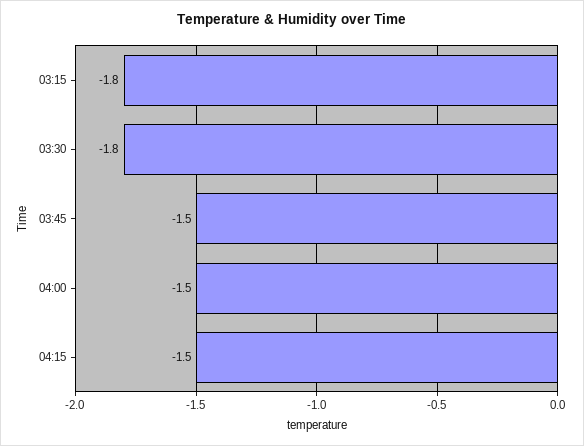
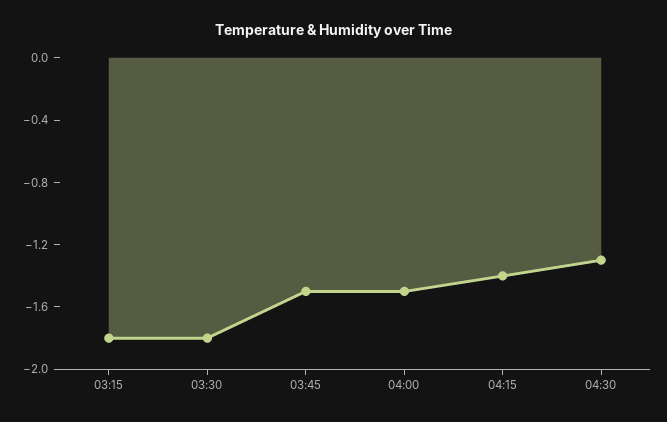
04:15: -1.5 -> -1.4
04:30: none -> -1.3

